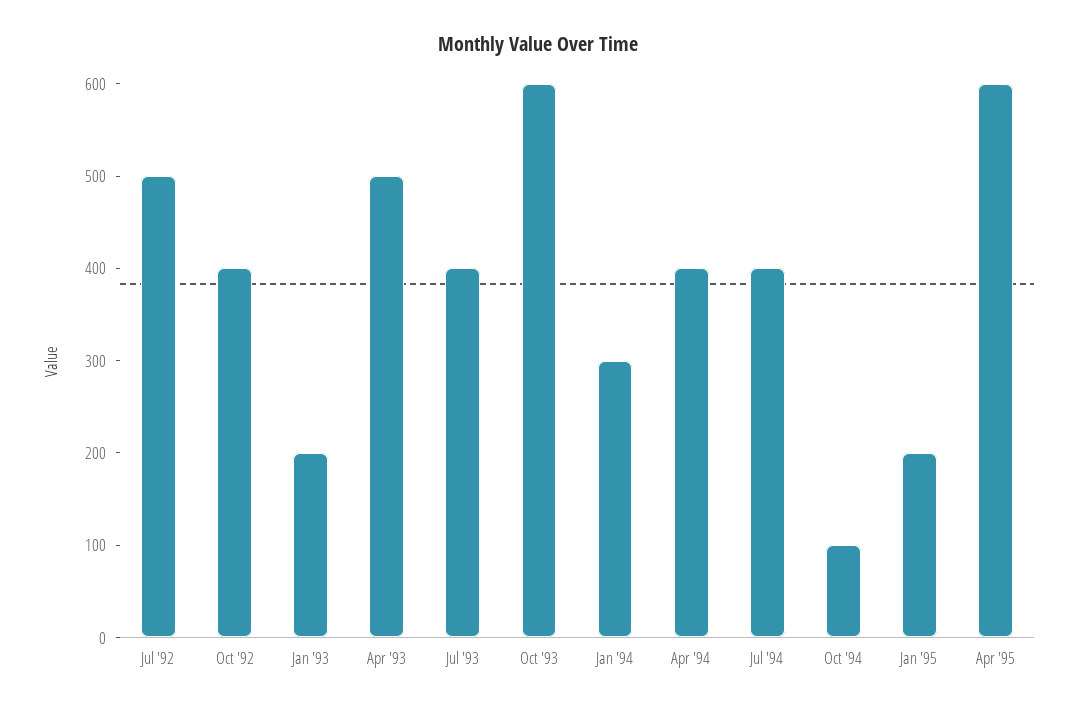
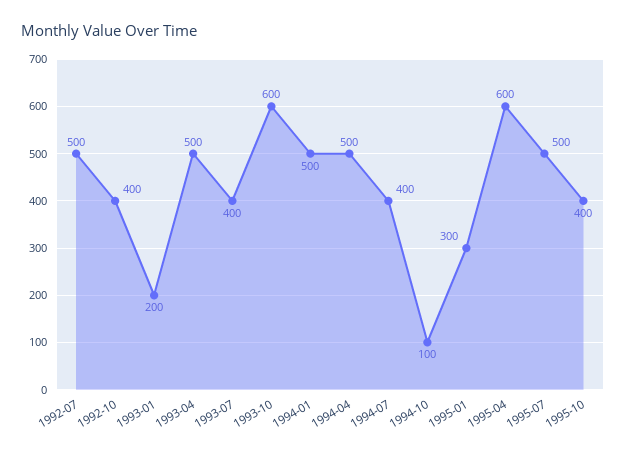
Jan '94: 300 -> 500
Apr '94: 400 -> 500
Jan '95: 200 -> 300
1995-07: none -> 500
1995-10: none -> 400

